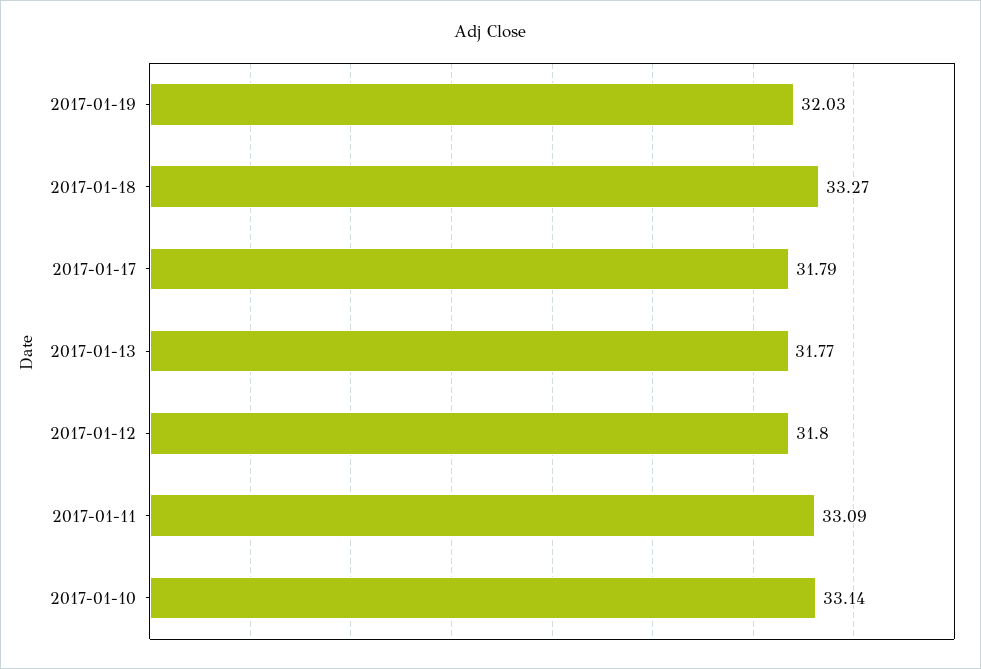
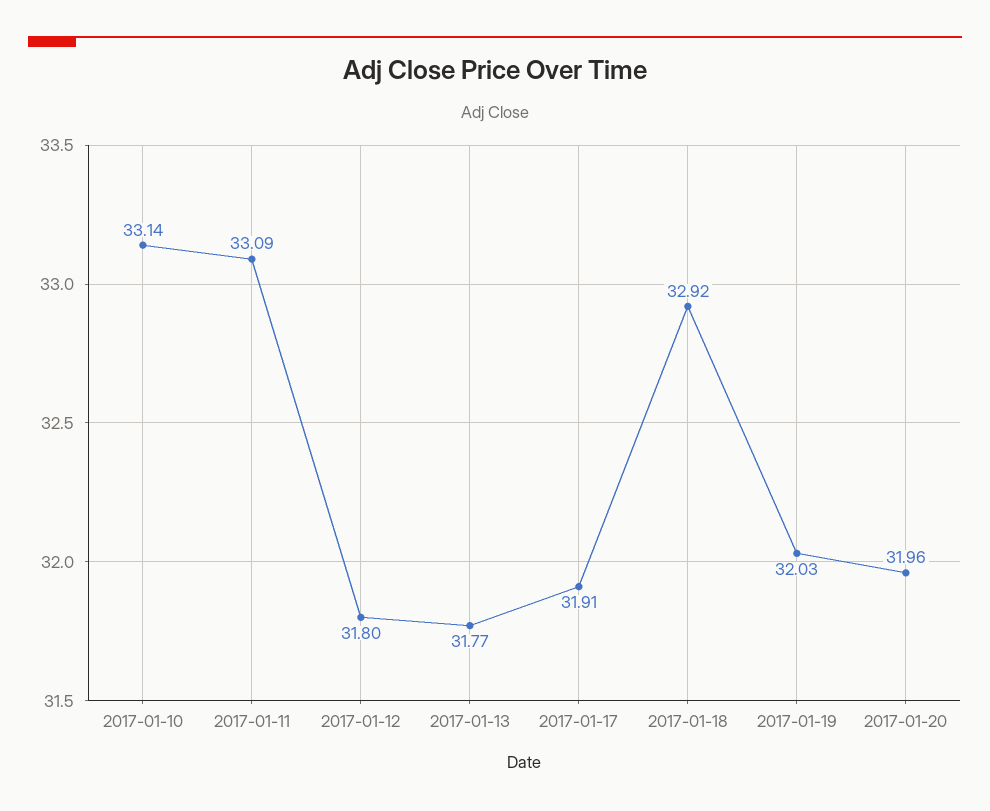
2017-01-18: 33.27 -> 32.92
2017-01-17: 31.79 -> 31.91
2017-01-20: none -> 31.96

